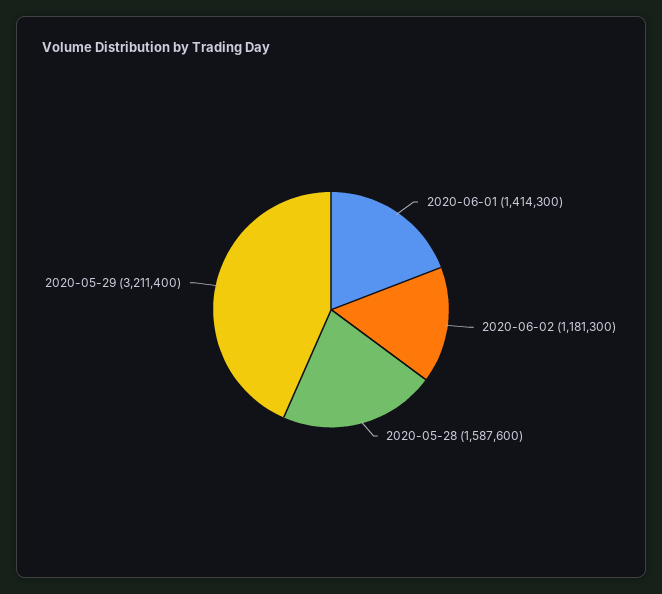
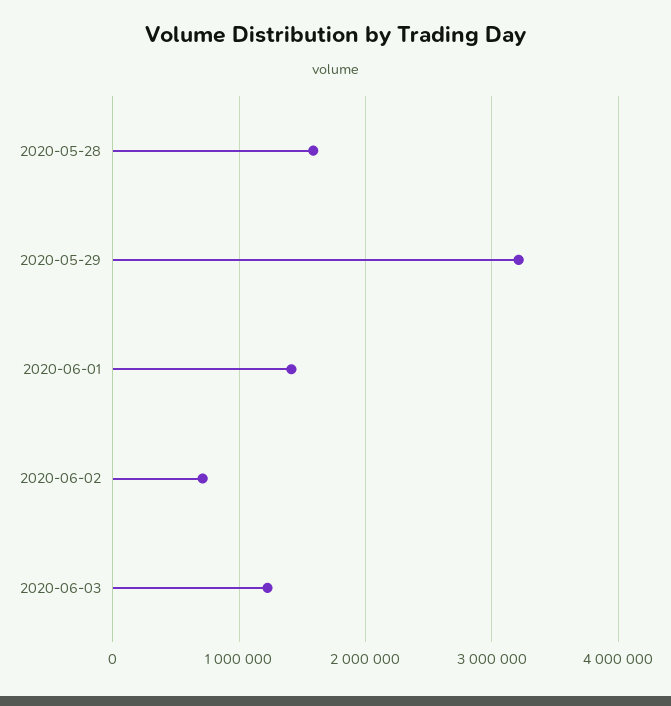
2020-06-02: 1181300 -> 700000
2020-06-03: none -> 1200000

